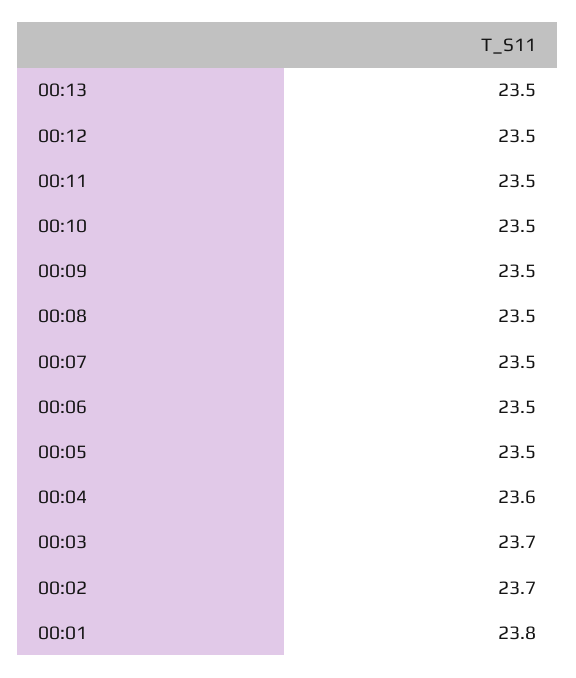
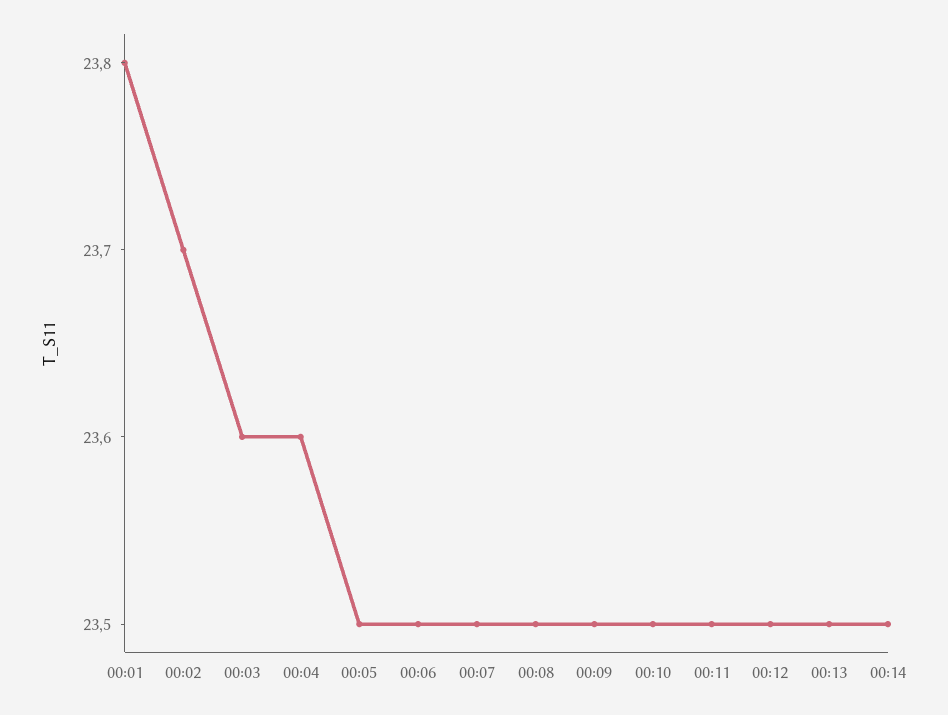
00:03: 23.7 -> 23.6
00:14: none -> 23.5

